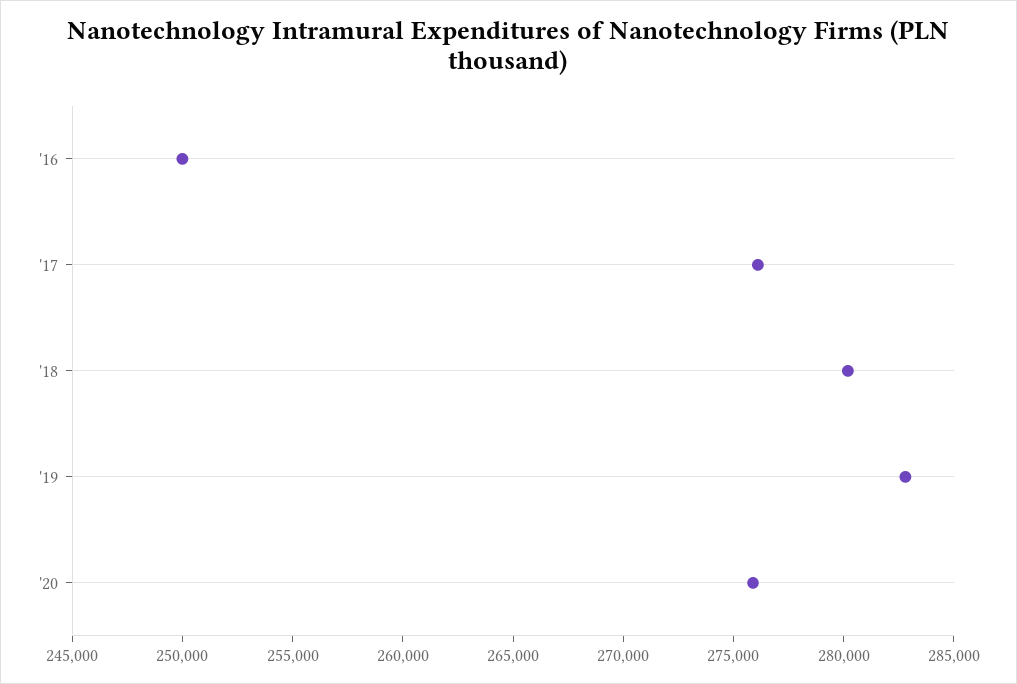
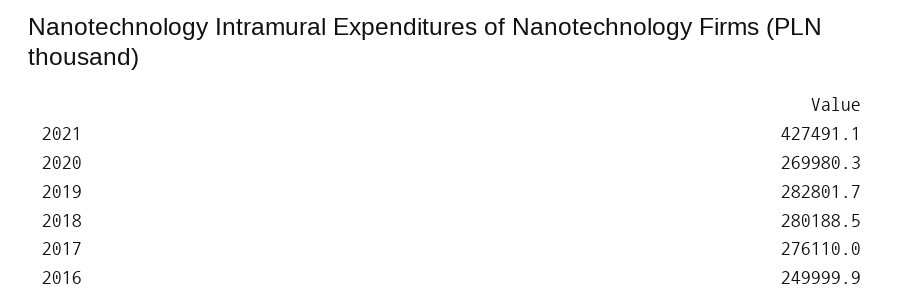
'20: 276000 -> 269980.3
2021: none -> 427491.1

